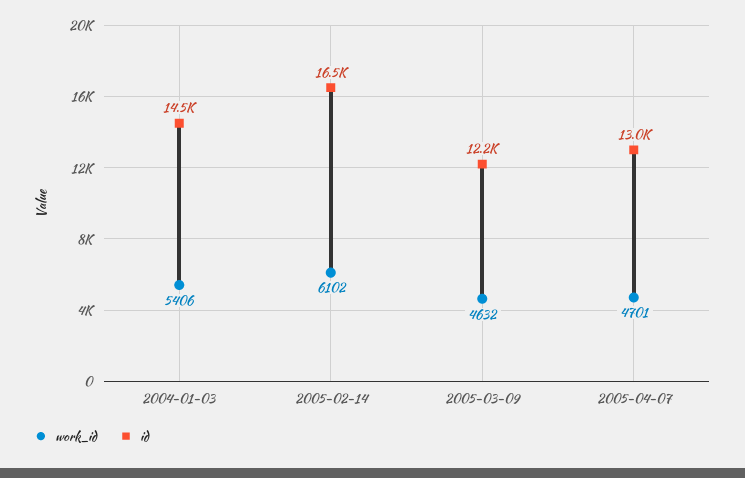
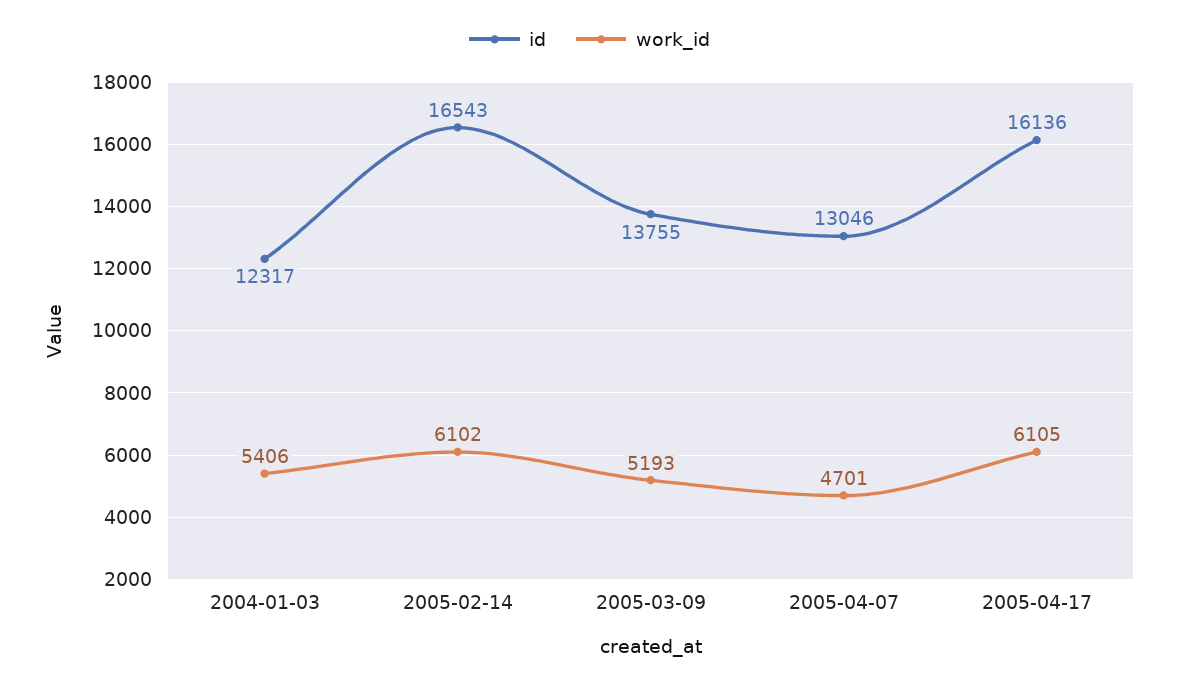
id, 2004-01-03: 14500 -> 12317
work_id, 2005-03-09: 4632 -> 5193
id, 2005-03-09: 12200 -> 13755
id, 2005-04-17: none -> 16136
work_id, 2005-04-17: none -> 6105

